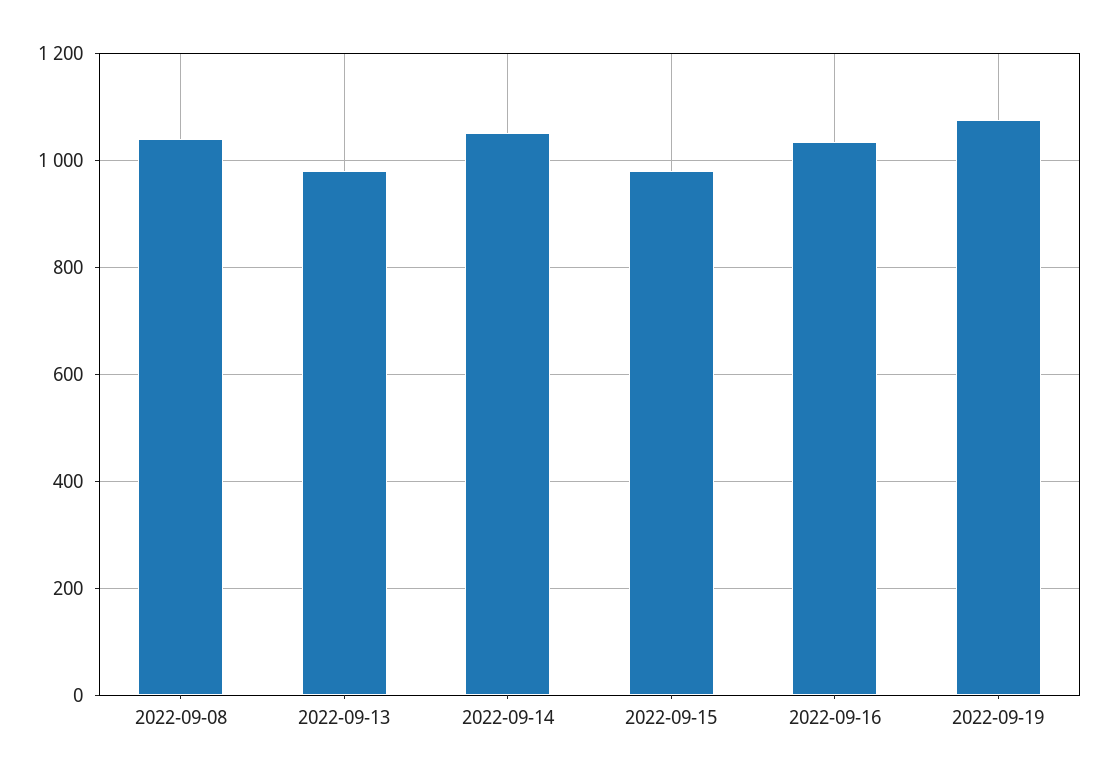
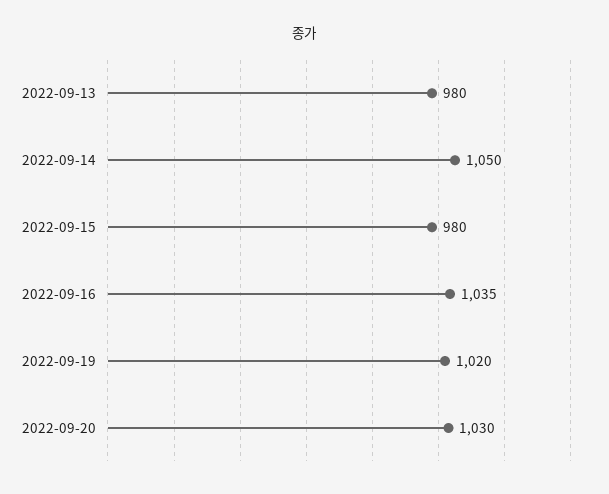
2022-09-08: 1040 -> none
2022-09-19: 1080 -> 1020
2022-09-20: none -> 1030

